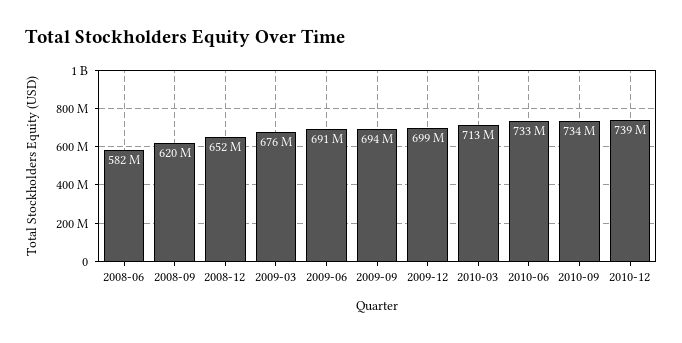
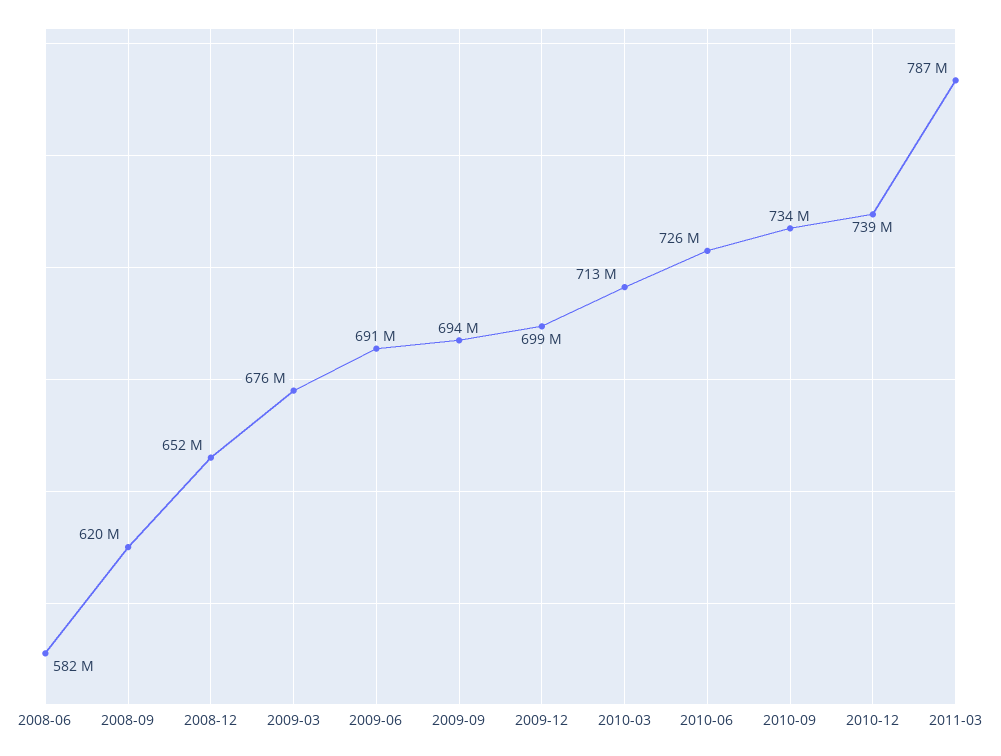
2010-06: 733000000 -> 726000000
2011-03: none -> 787000000

